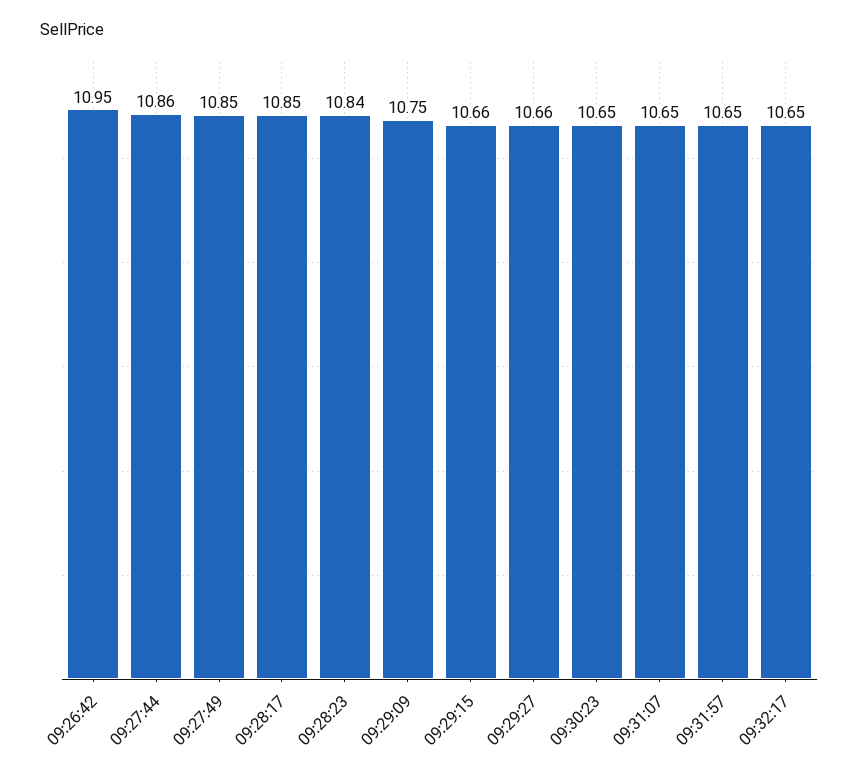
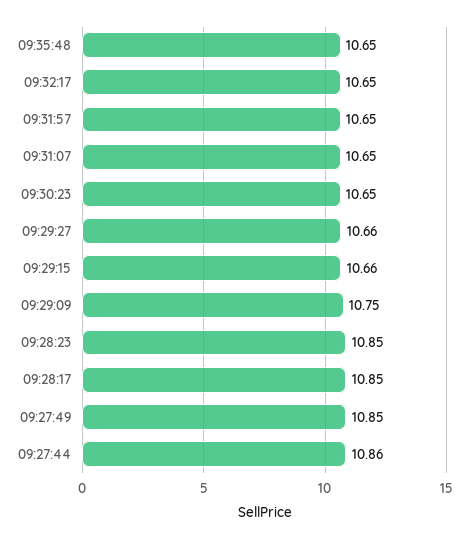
09:26:42: 10.95 -> none
09:28:23: 10.84 -> 10.85
09:35:48: none -> 10.65

